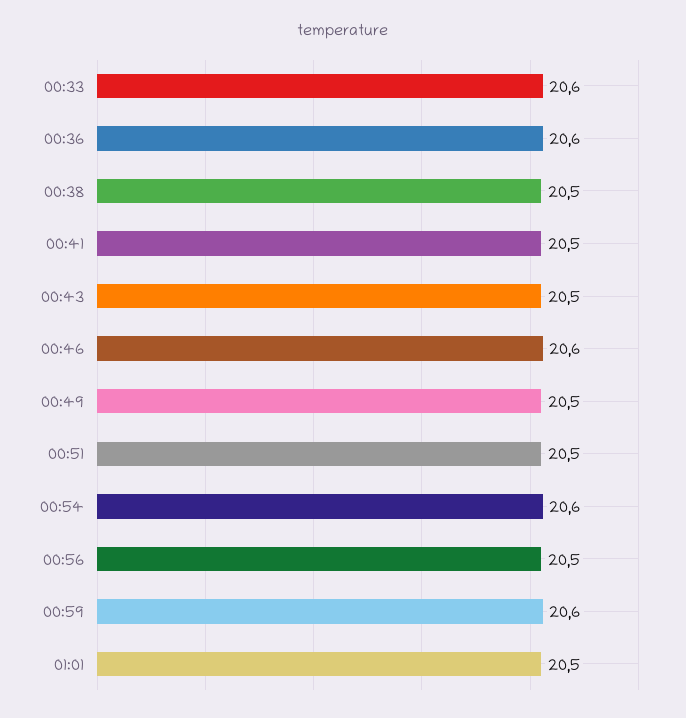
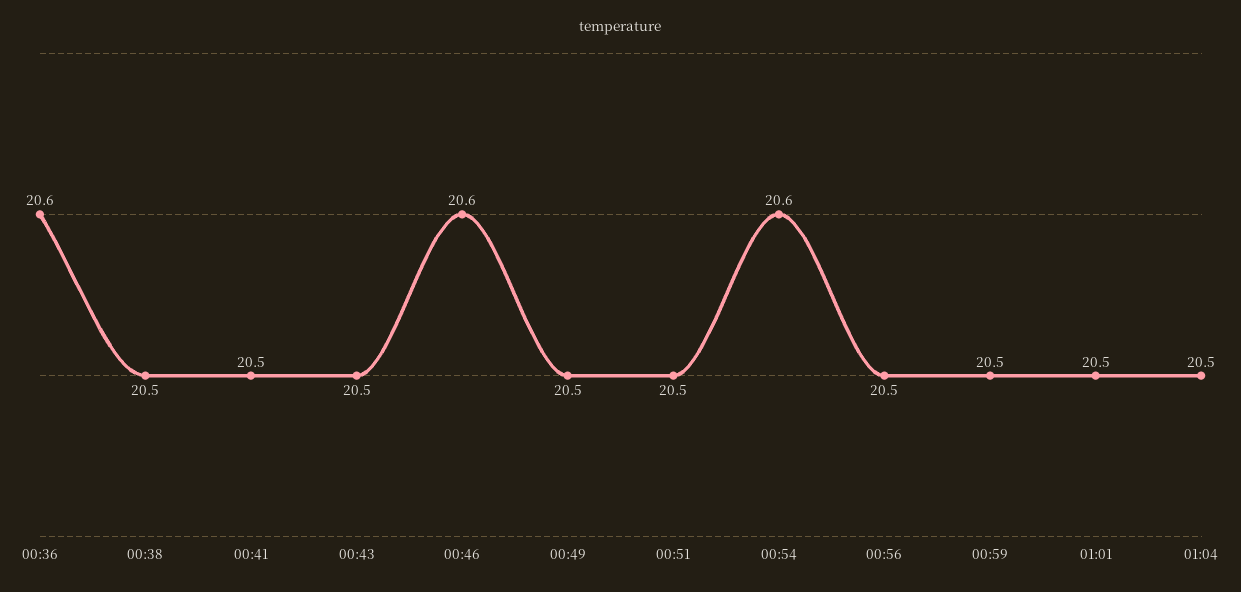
00:33: 20.6 -> none
00:59: 20.6 -> 20.5
01:04: none -> 20.5

